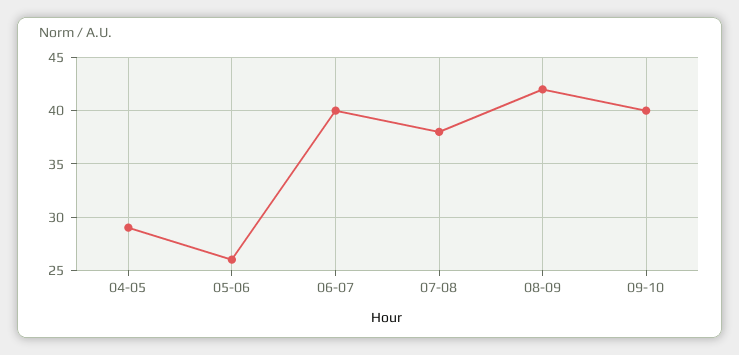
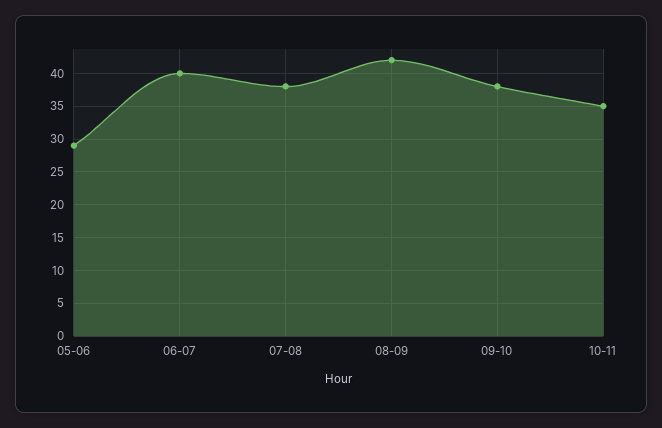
04-05: 29 -> none
05-06: 26 -> 29
09-10: 40 -> 38
10-11: none -> 35

